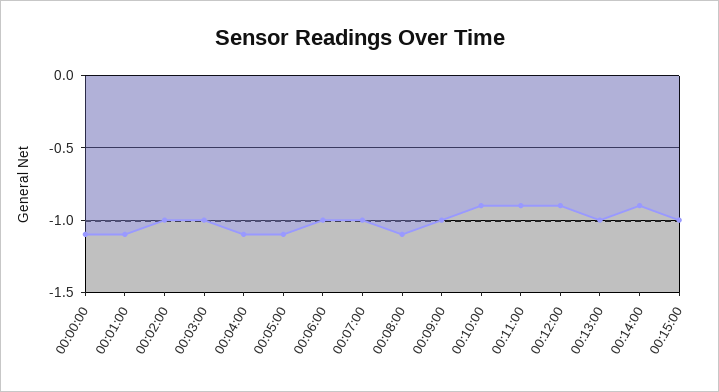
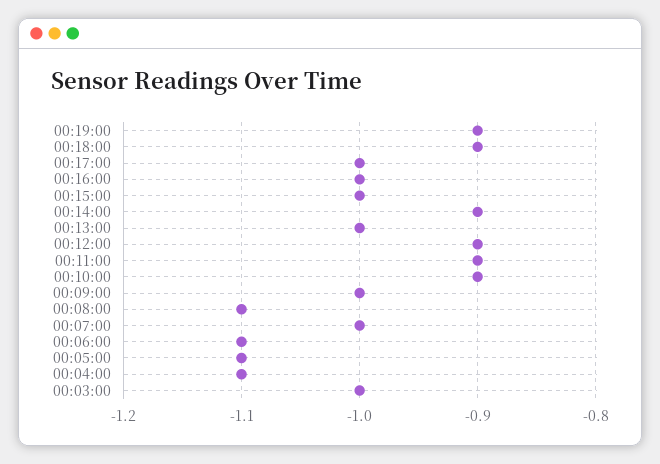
00:00:00: -1.1 -> none
00:01:00: -1.1 -> none
00:02:00: -1 -> none
00:06:00: -1 -> -1.1
00:19:00: none -> -0.9
00:18:00: none -> -0.9
00:17:00: none -> -1
00:16:00: none -> -1

